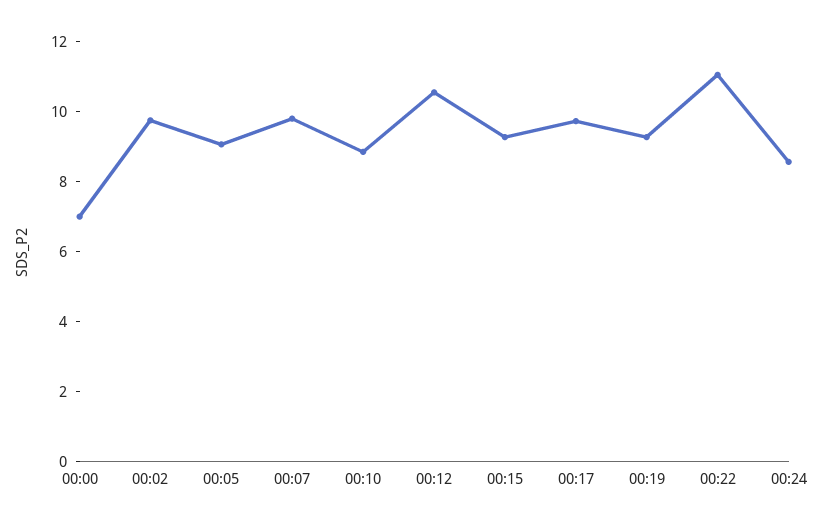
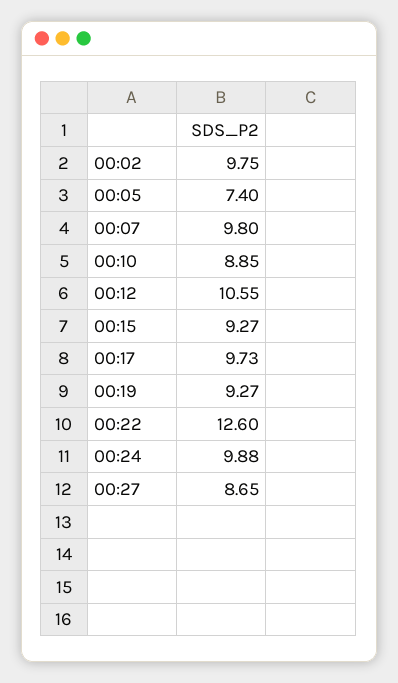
00:00: 7 -> none
00:05: 9 -> 7.4
00:22: 11 -> 12.6
00:24: 8.5 -> 9.88
00:27: none -> 8.65

